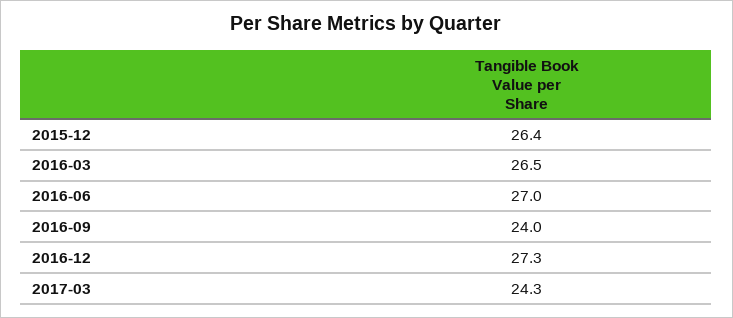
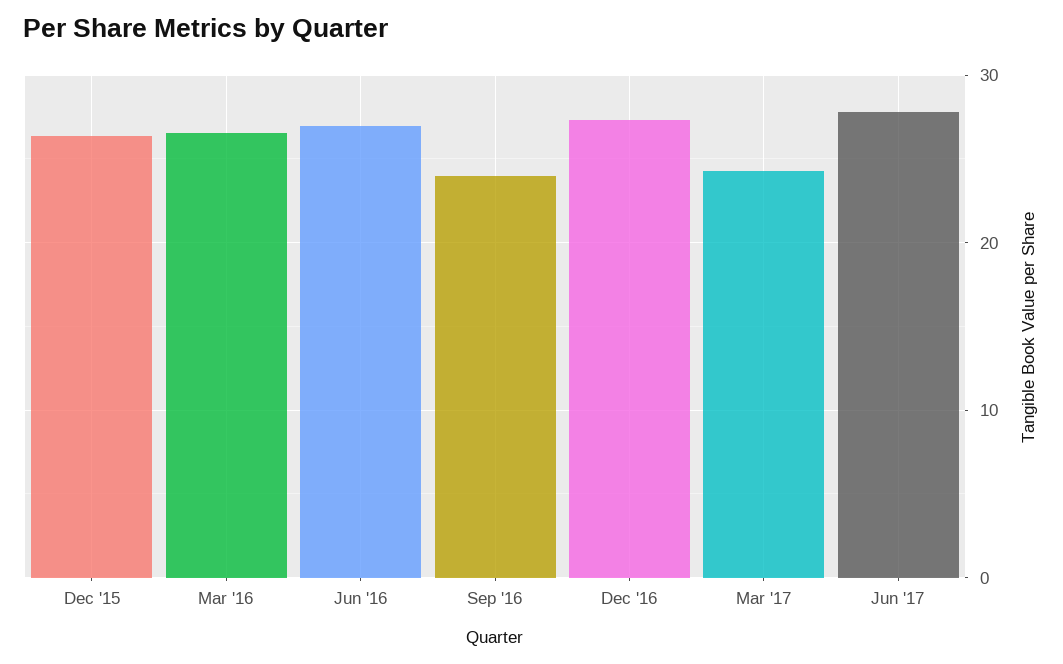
Jun '17: none -> 28

